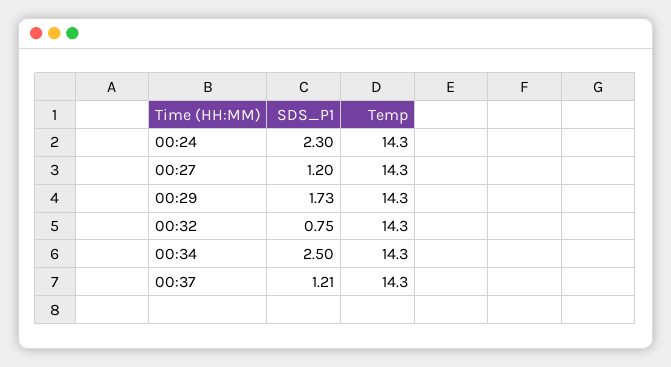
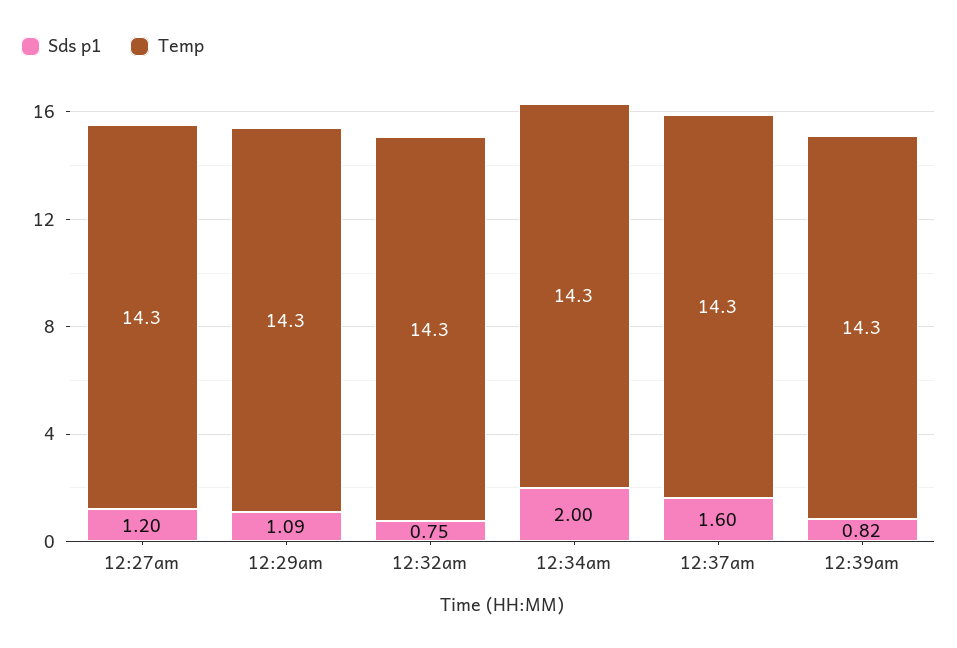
SDS_P1, 00:24: 2.3 -> none
Temp, 00:24: 14.3 -> none
SDS_P1, 00:29: 1.73 -> 1.09
SDS_P1, 00:34: 2.5 -> 2
SDS_P1, 00:37: 1.21 -> 1.6
SDS_P1, 12:39am: none -> 0.82
Temp, 12:39am: none -> 14.3

